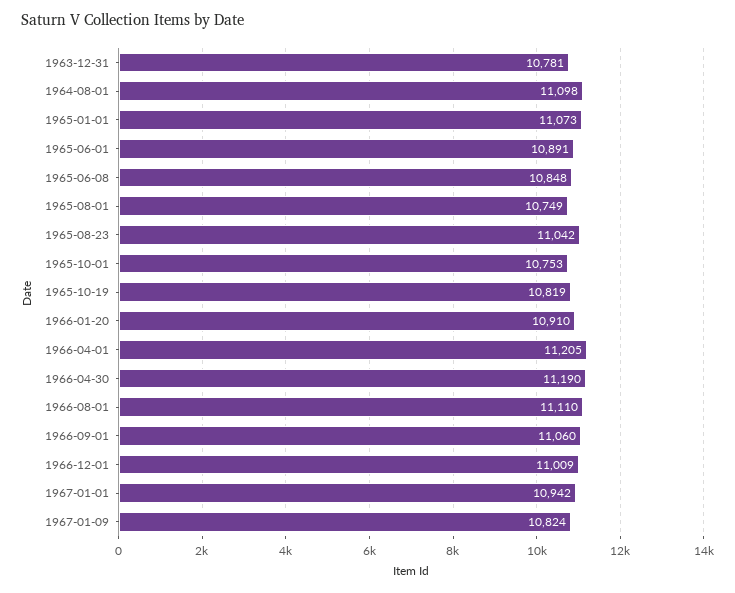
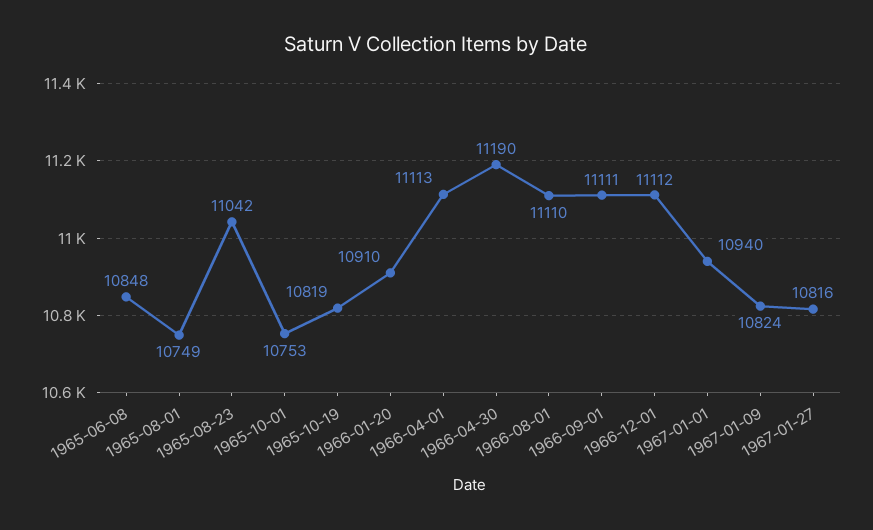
1963-12-31: 10781 -> none
1964-08-01: 11098 -> none
1965-01-01: 11073 -> none
1965-06-01: 10891 -> none
1966-04-01: 11205 -> 11113
1966-09-01: 11060 -> 11111
1966-12-01: 11009 -> 11112
1967-01-01: 10942 -> 10940
1967-01-27: none -> 10816

